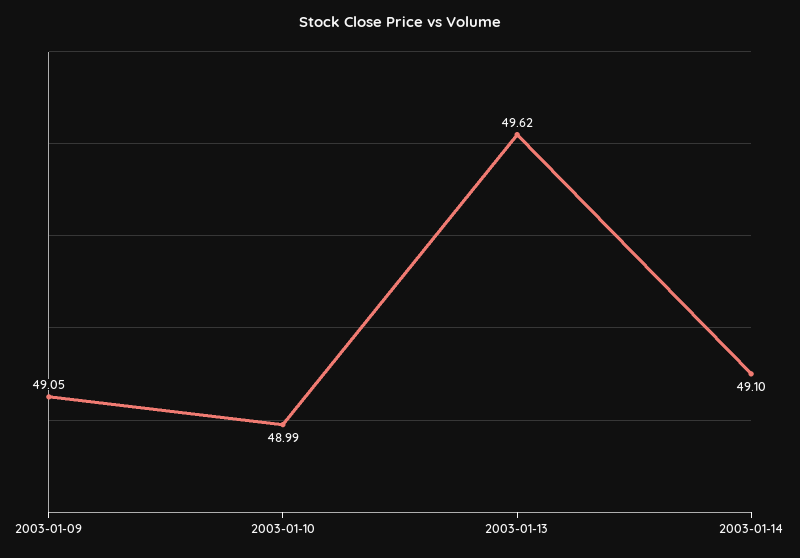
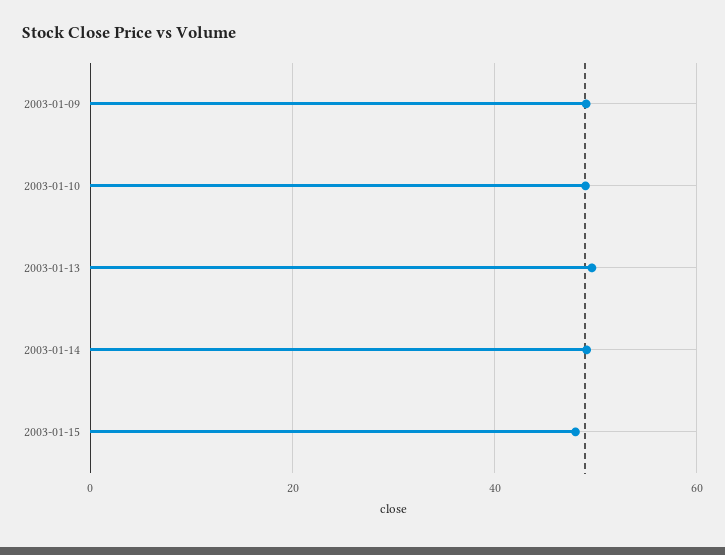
2003-01-15: none -> 48

